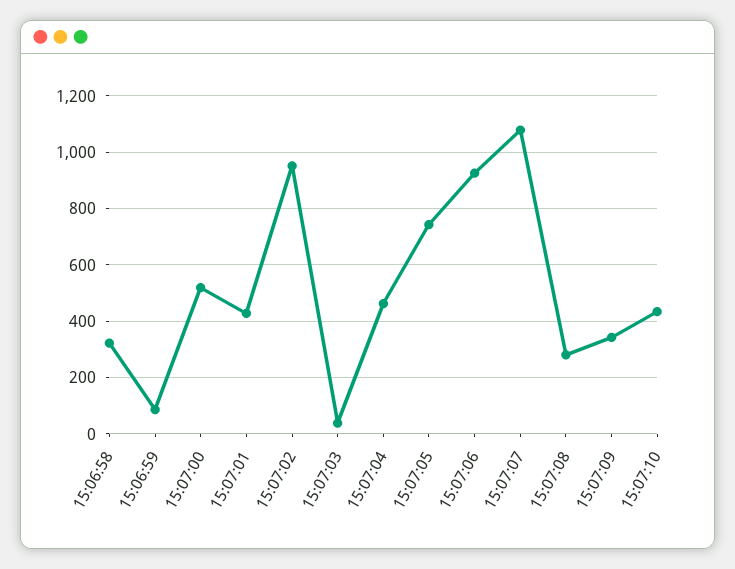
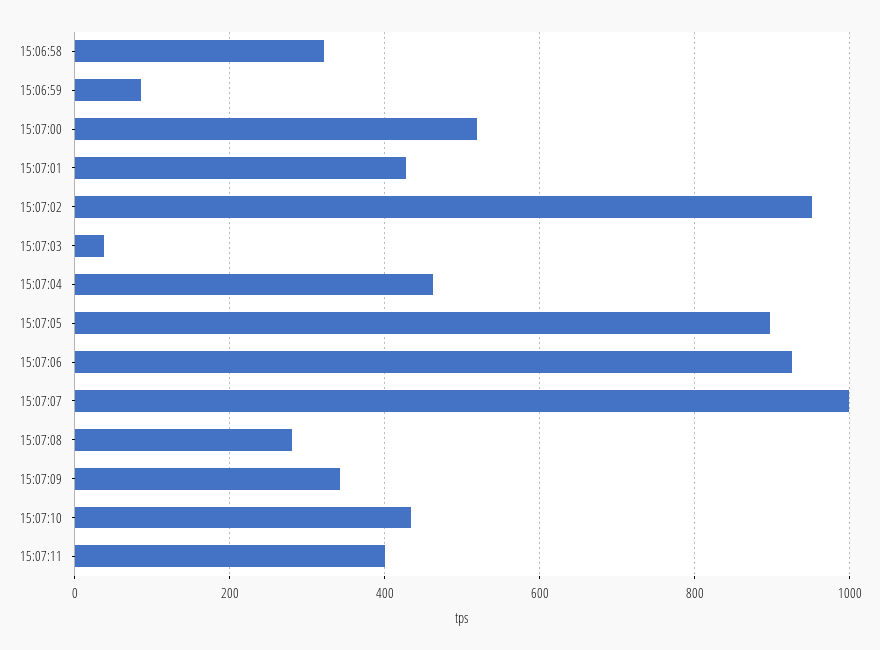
15:07:05: 750 -> 900
15:07:07: 1075 -> 1000
15:07:11: none -> 400

